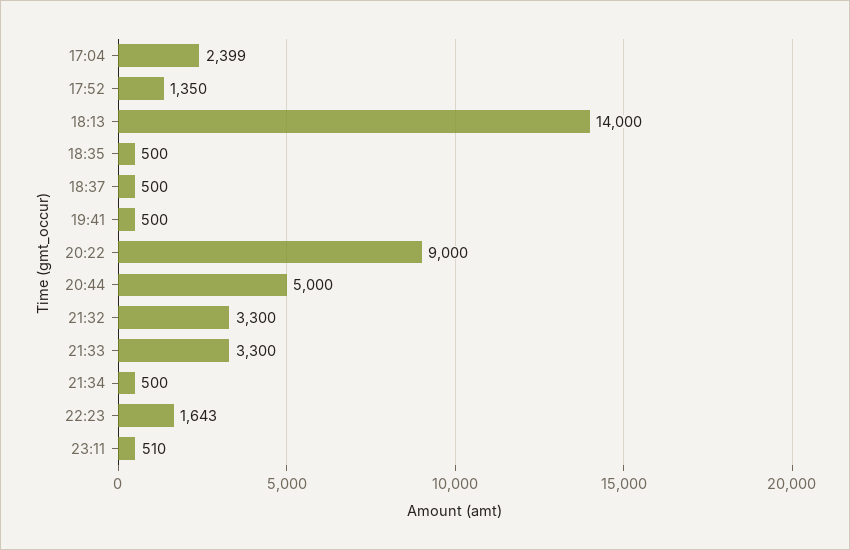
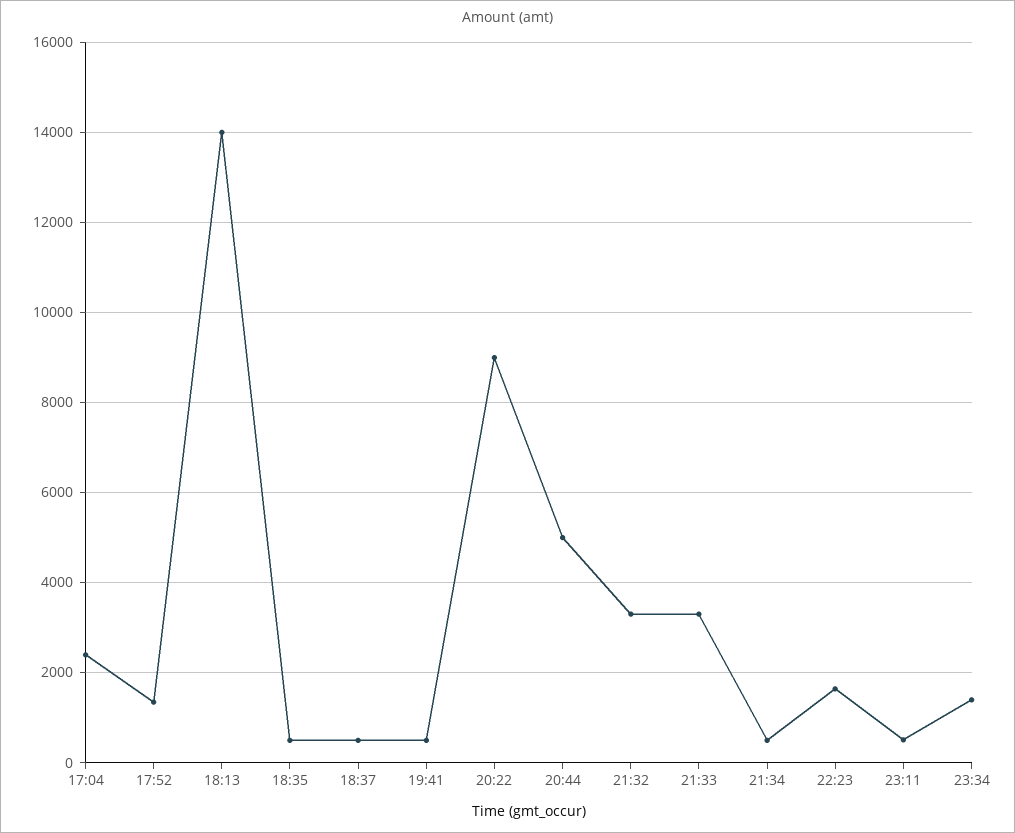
23:34: none -> 1400

